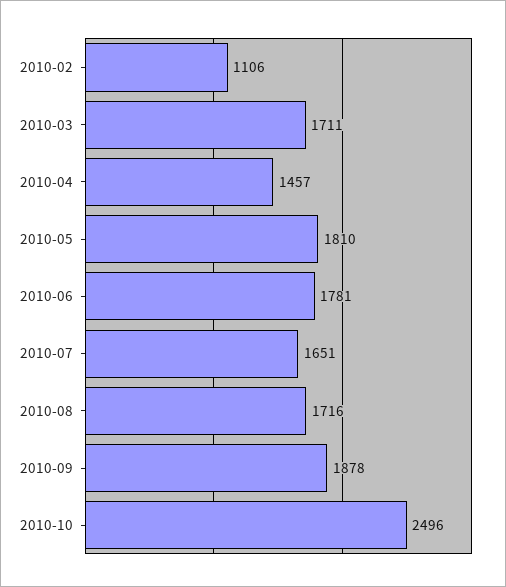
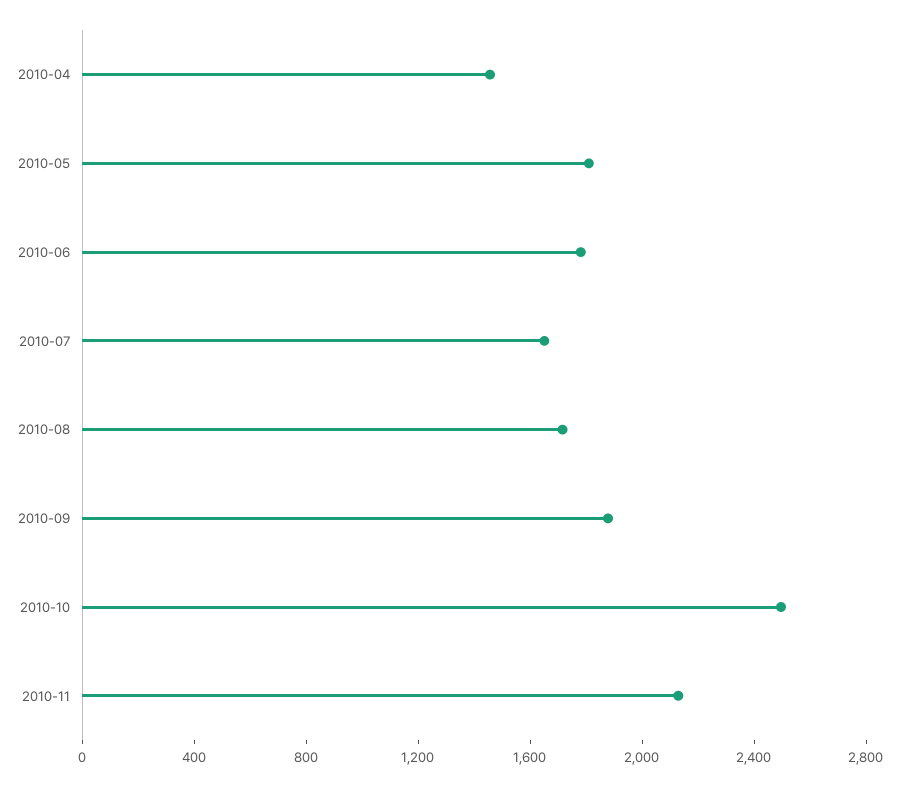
2010-02: 1106 -> none
2010-03: 1711 -> none
2010-11: none -> 2100

